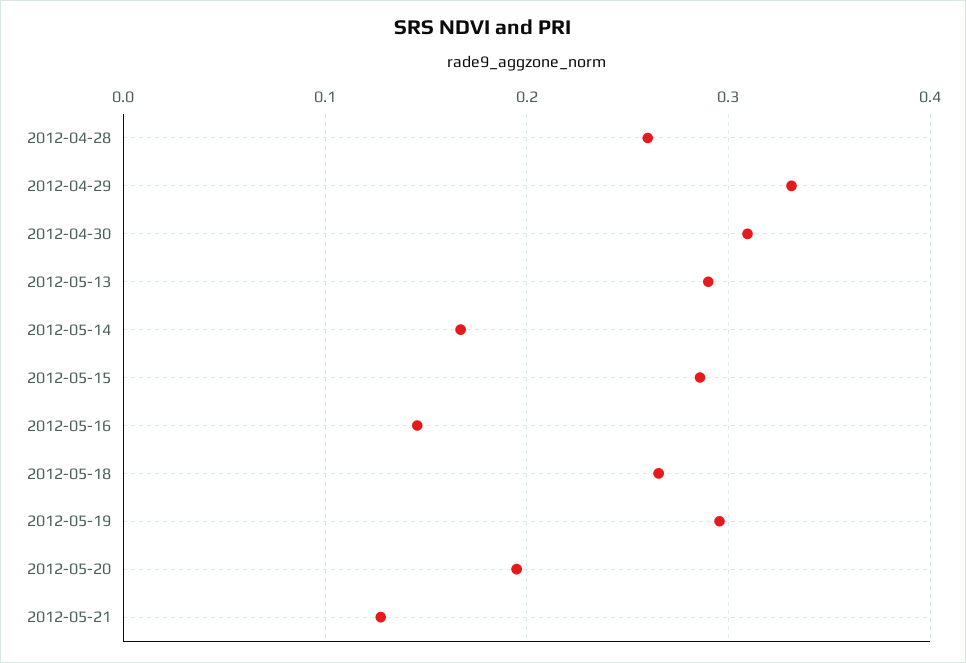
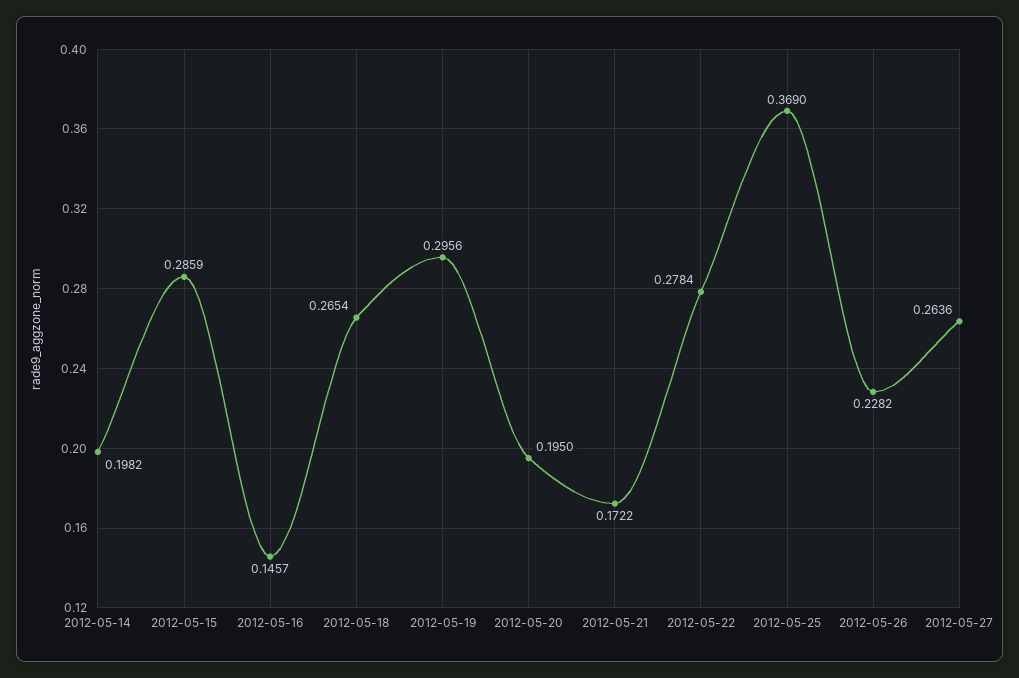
2012-04-28: 0.26 -> none
2012-04-29: 0.33 -> none
2012-04-30: 0.31 -> none
2012-05-13: 0.29 -> none
2012-05-14: 0.17 -> 0.1982
2012-05-21: 0.13 -> 0.1722
2012-05-22: none -> 0.2784
2012-05-25: none -> 0.369
2012-05-26: none -> 0.2282
2012-05-27: none -> 0.2636

